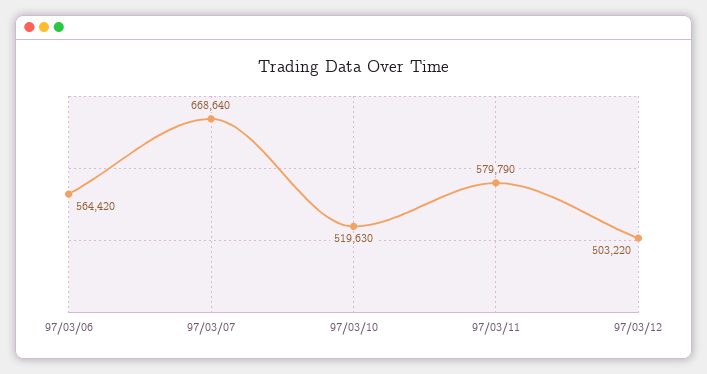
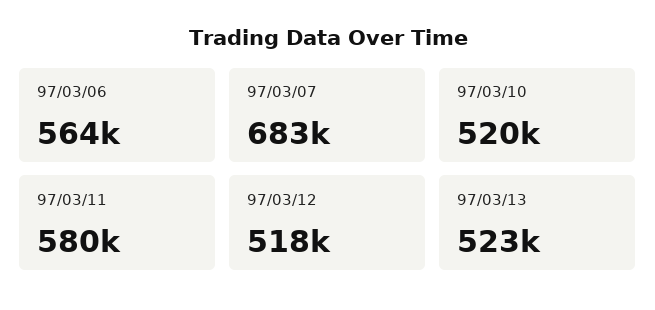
97/03/07: 668640 -> 683000
97/03/12: 503220 -> 518000
97/03/13: none -> 523000

